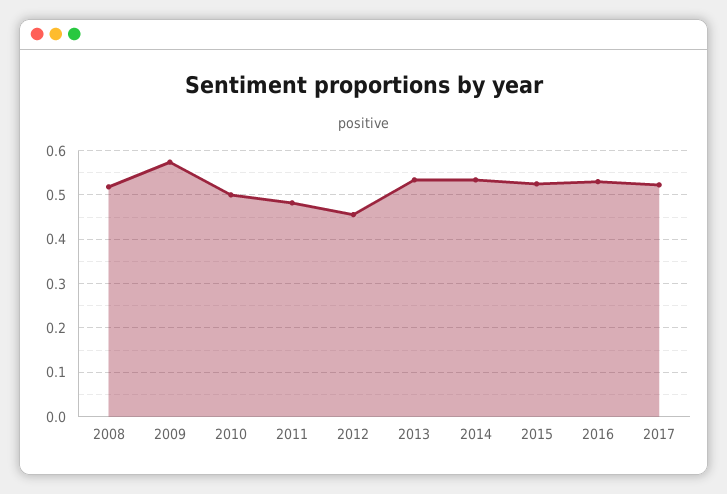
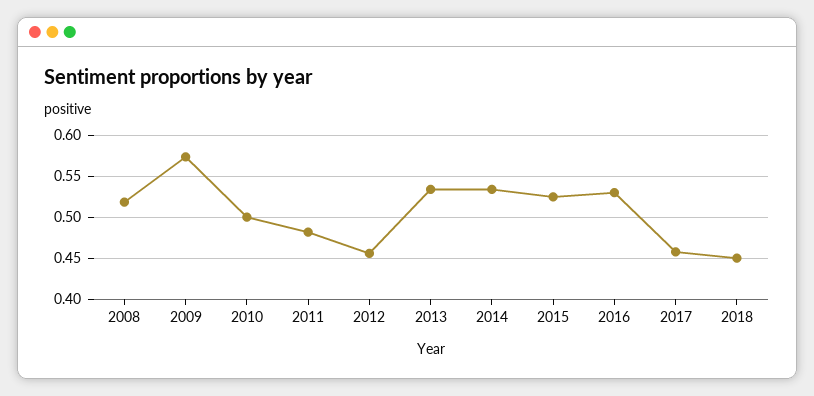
2017: 0.52 -> 0.46
2018: none -> 0.45

